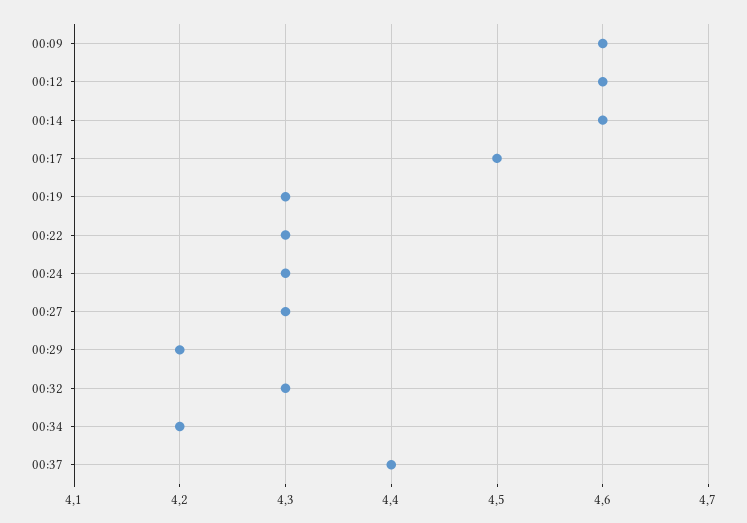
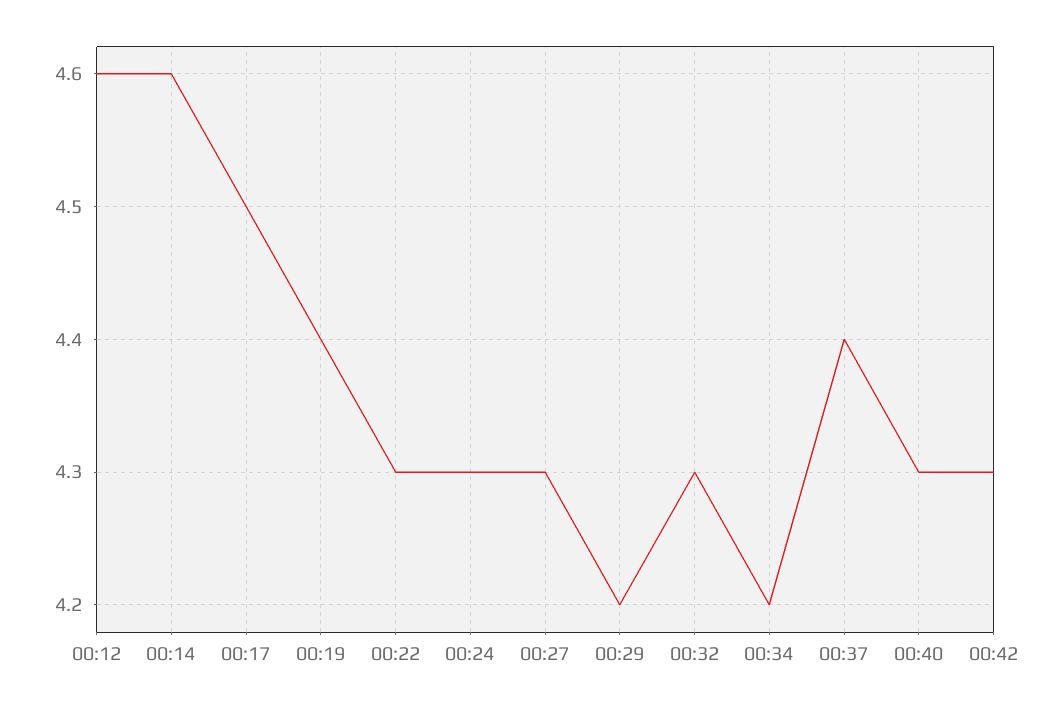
00:09: 4.6 -> none
00:19: 4.3 -> 4.4
00:40: none -> 4.3
00:42: none -> 4.3

